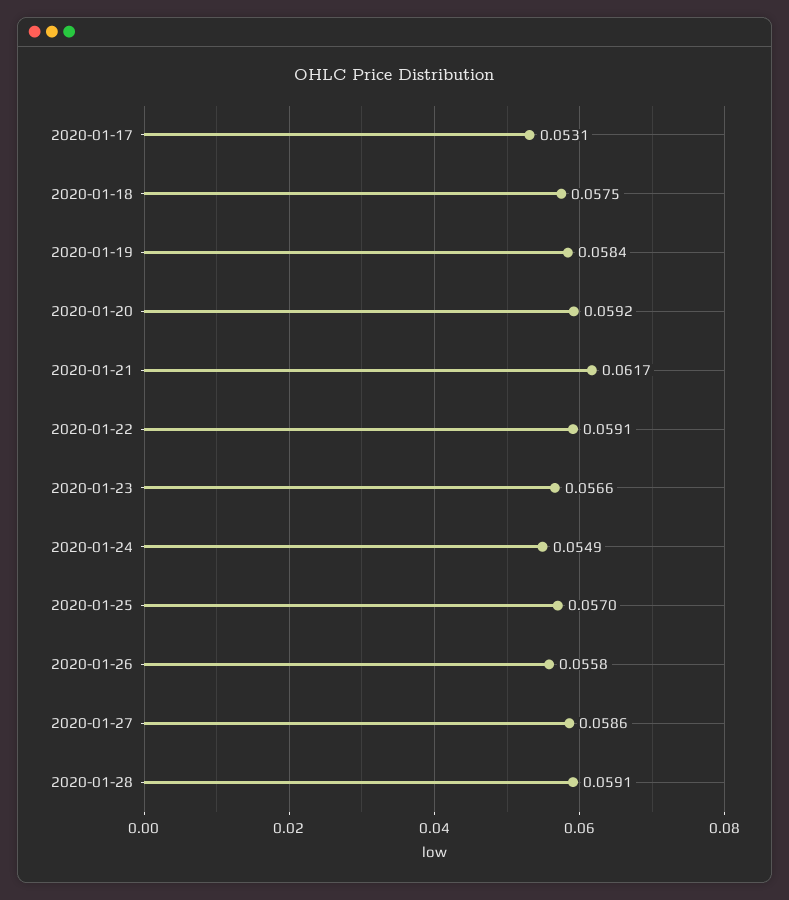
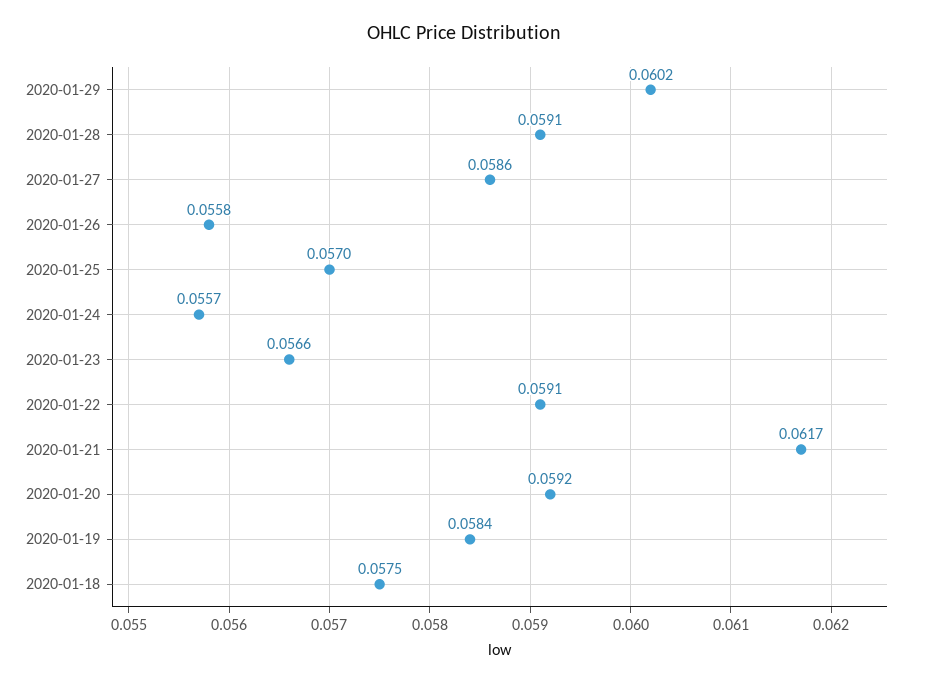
2020-01-17: 0.0531 -> none
2020-01-24: 0.0549 -> 0.0557
2020-01-29: none -> 0.0602

